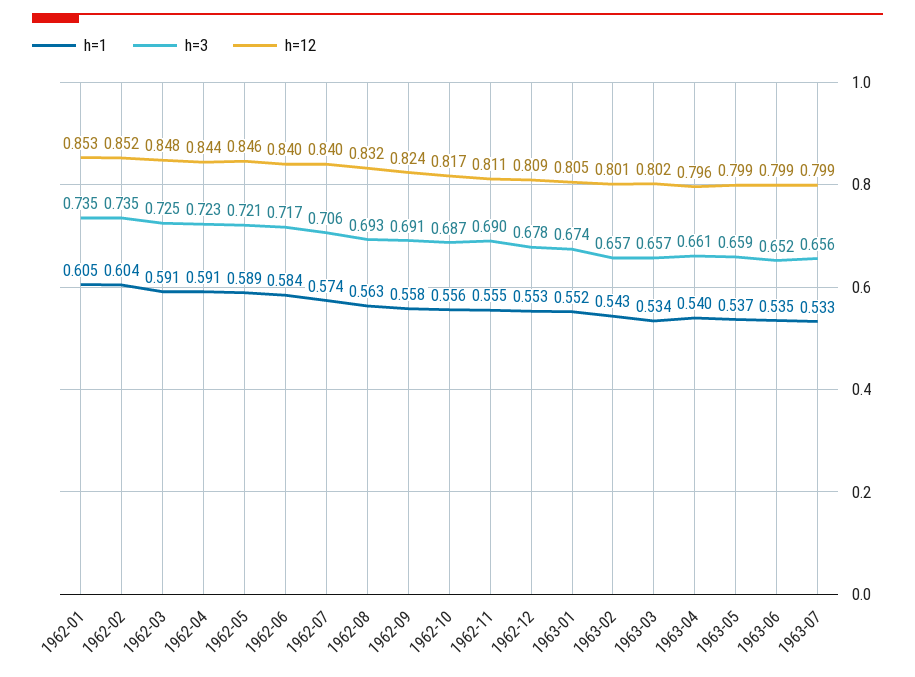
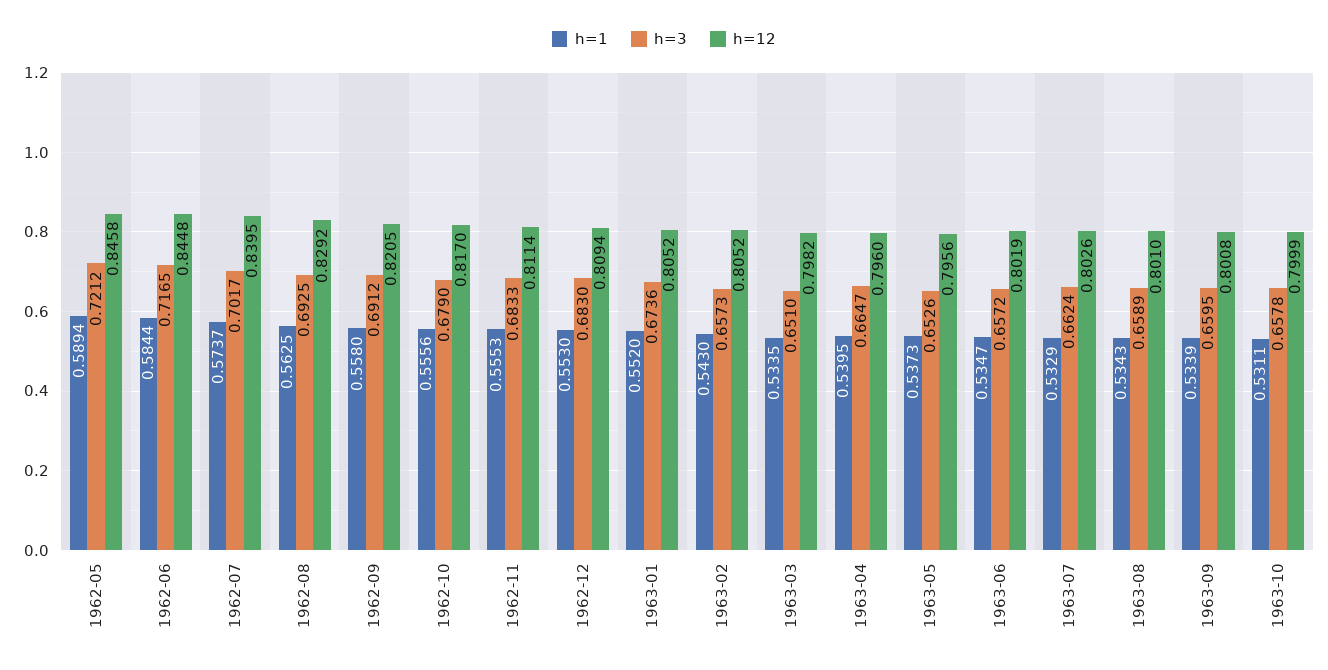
h=1, 1962-01: 0.605 -> none
h=3, 1962-01: 0.735 -> none
h=12, 1962-01: 0.853 -> none
h=1, 1962-02: 0.604 -> none
h=3, 1962-02: 0.735 -> none
h=12, 1962-02: 0.852 -> none
h=1, 1962-03: 0.591 -> none
h=3, 1962-03: 0.725 -> none
h=12, 1962-03: 0.848 -> none
h=1, 1962-04: 0.591 -> none
h=3, 1962-04: 0.723 -> none
h=12, 1962-04: 0.844 -> none
h=12, 1962-06: 0.84 -> 0.8448
h=3, 1962-07: 0.706 -> 0.7017
h=12, 1962-08: 0.832 -> 0.8292
h=12, 1962-09: 0.824 -> 0.8205
h=3, 1962-10: 0.687 -> 0.679
h=3, 1962-11: 0.69 -> 0.6833
h=3, 1962-12: 0.678 -> 0.683
h=12, 1963-02: 0.801 -> 0.8052
h=3, 1963-03: 0.657 -> 0.651
h=12, 1963-03: 0.802 -> 0.7982
h=3, 1963-04: 0.661 -> 0.6647
h=3, 1963-05: 0.659 -> 0.6526
h=12, 1963-05: 0.799 -> 0.7956
h=3, 1963-06: 0.652 -> 0.6572
h=12, 1963-06: 0.799 -> 0.8019
h=3, 1963-07: 0.656 -> 0.6624
h=12, 1963-07: 0.799 -> 0.8026
h=1, 1963-08: none -> 0.5343
h=3, 1963-08: none -> 0.6589
h=12, 1963-08: none -> 0.801
h=1, 1963-09: none -> 0.5339
h=3, 1963-09: none -> 0.6595
h=12, 1963-09: none -> 0.8008
h=1, 1963-10: none -> 0.5311
h=3, 1963-10: none -> 0.6578
h=12, 1963-10: none -> 0.7999

